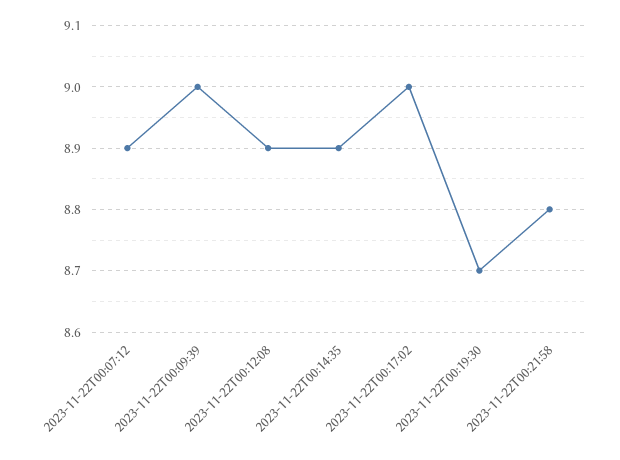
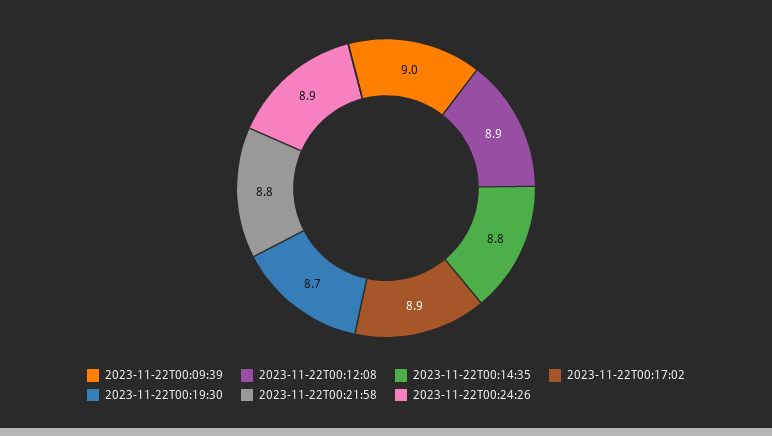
2023-11-22T00:07:12: 8.9 -> none
2023-11-22T00:14:35: 8.9 -> 8.8
2023-11-22T00:17:02: 9 -> 8.9
2023-11-22T00:24:26: none -> 8.9

